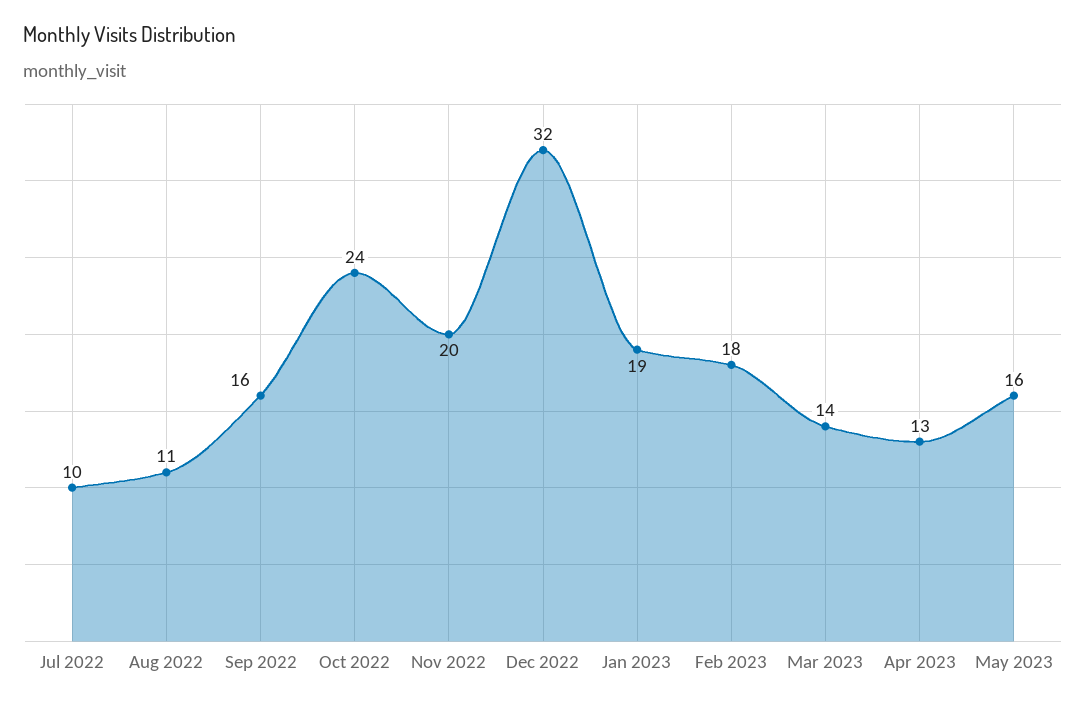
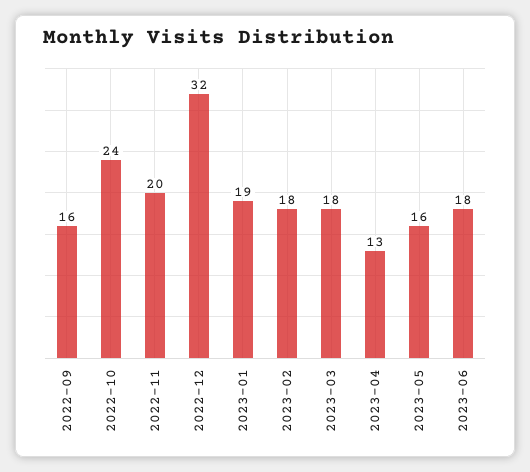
Jul 2022: 10 -> none
Aug 2022: 11 -> none
Mar 2023: 14 -> 18
2023-06: none -> 18

